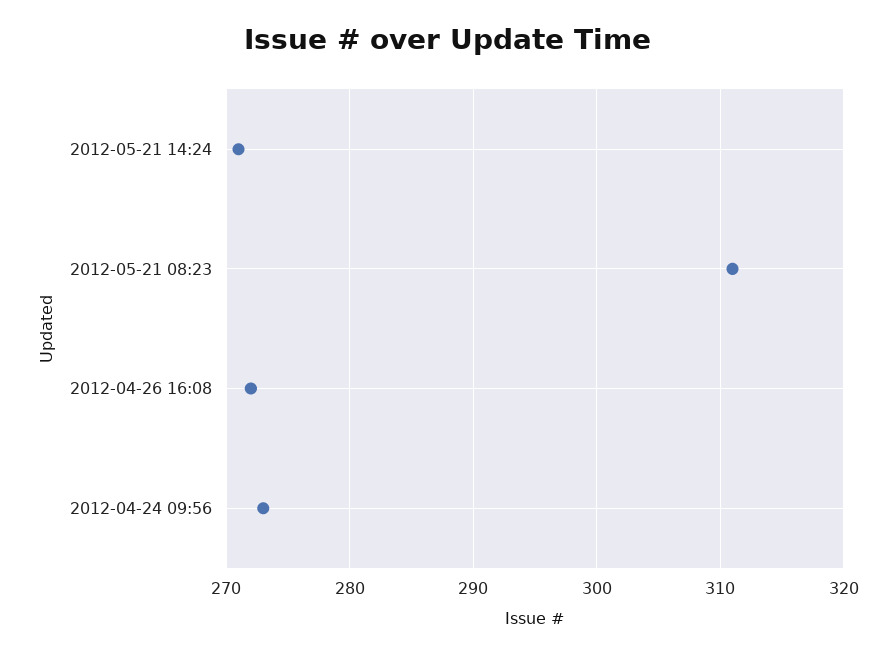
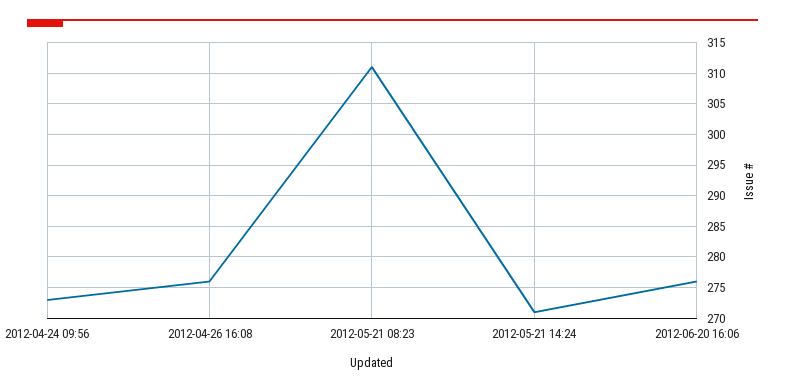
2012-04-26 16:08: 272 -> 276
2012-06-20 16:06: none -> 276

